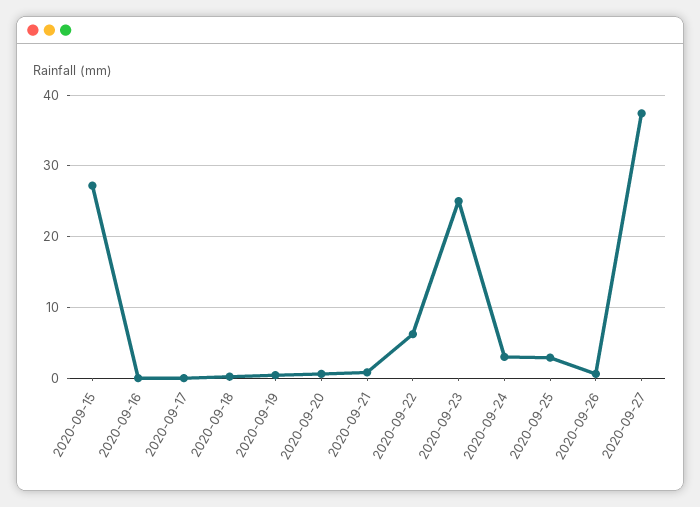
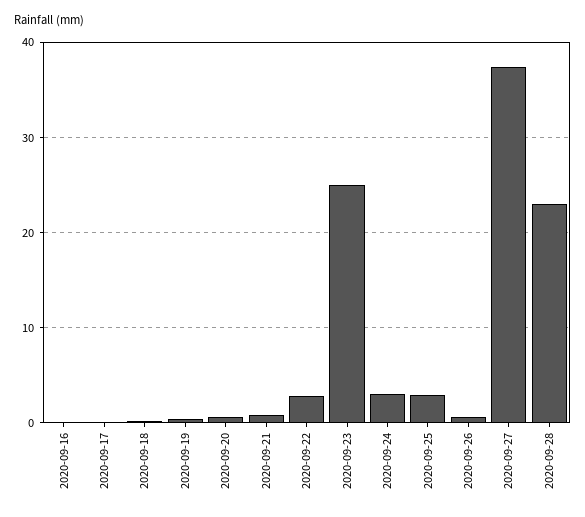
2020-09-15: 27 -> none
2020-09-22: 6 -> 3
2020-09-28: none -> 23

